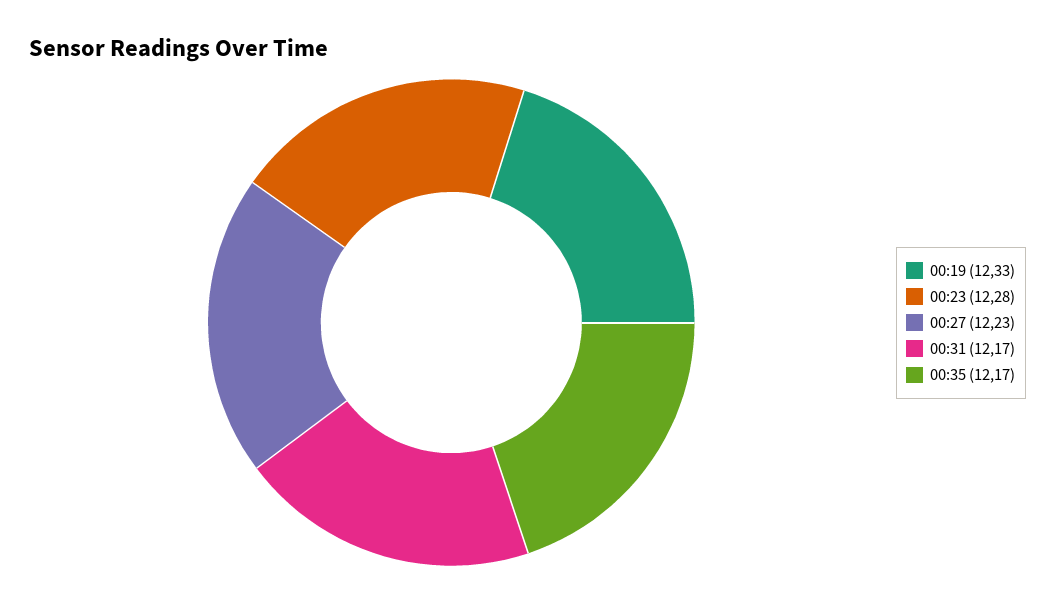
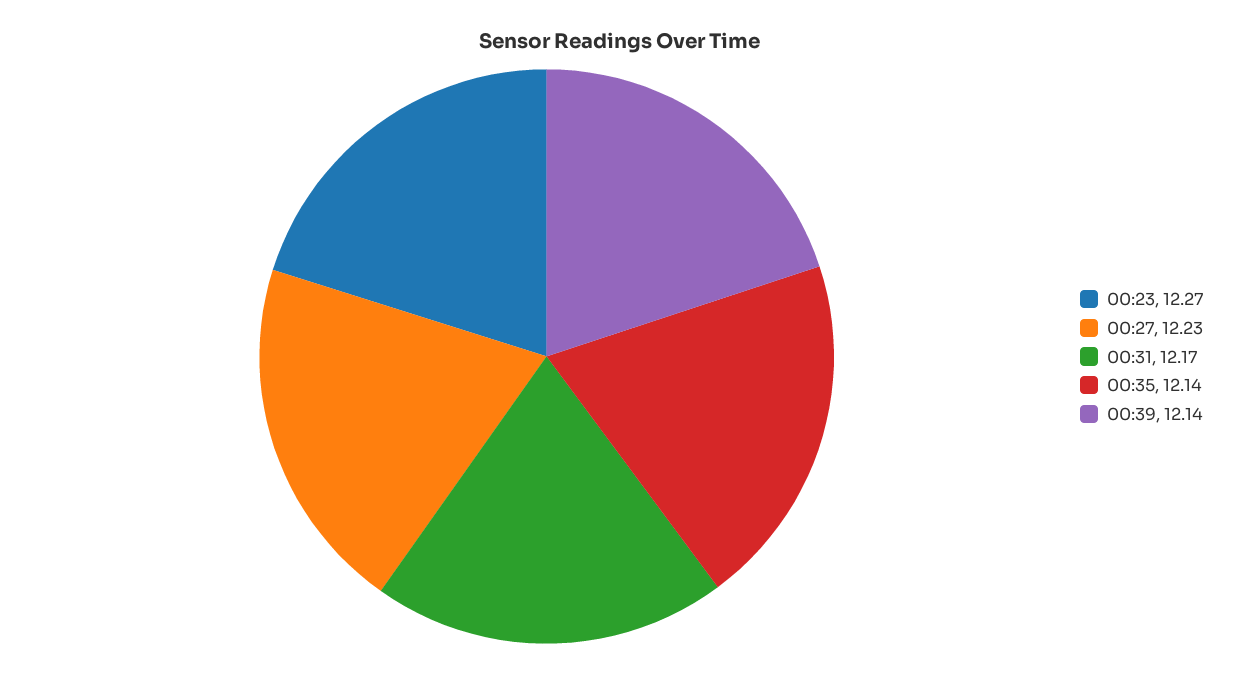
00:19: 12.33 -> none
00:23: 12.28 -> 12.27
00:35: 12.17 -> 12.14
00:39: none -> 12.14

